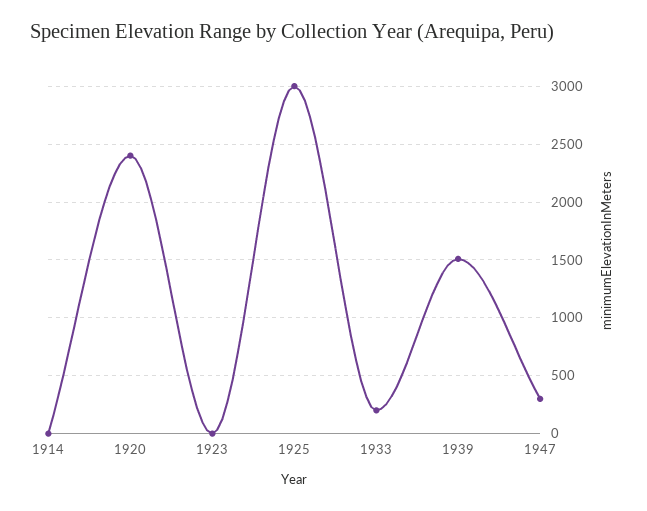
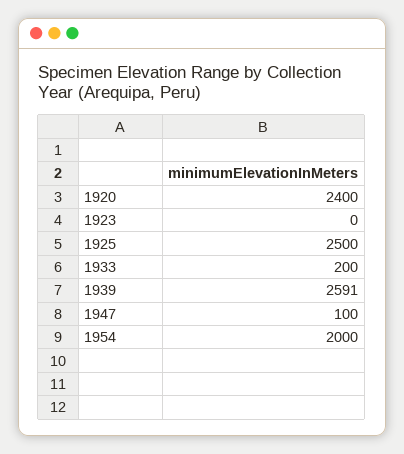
1914: 0 -> none
1925: 3000 -> 2500
1939: 1500 -> 2591
1947: 300 -> 100
1954: none -> 2000

